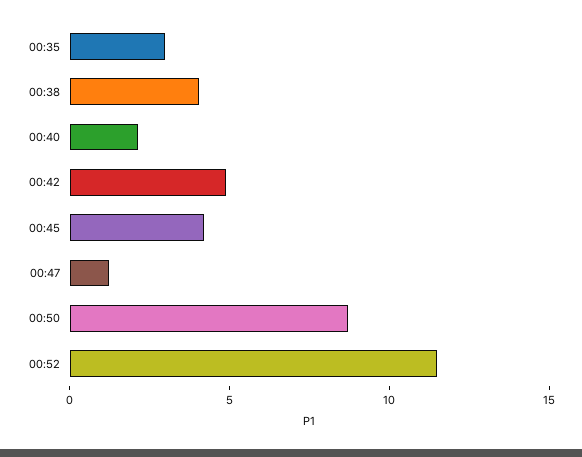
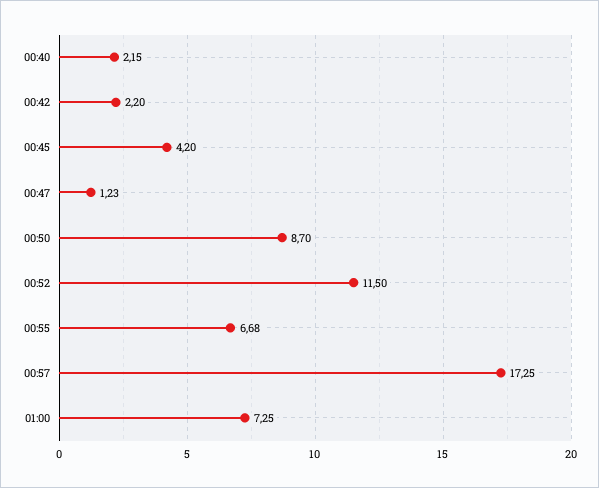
00:35: 3 -> none
00:38: 4 -> none
00:42: 5 -> 2.2
00:55: none -> 6.68
00:57: none -> 17.25
01:00: none -> 7.25

